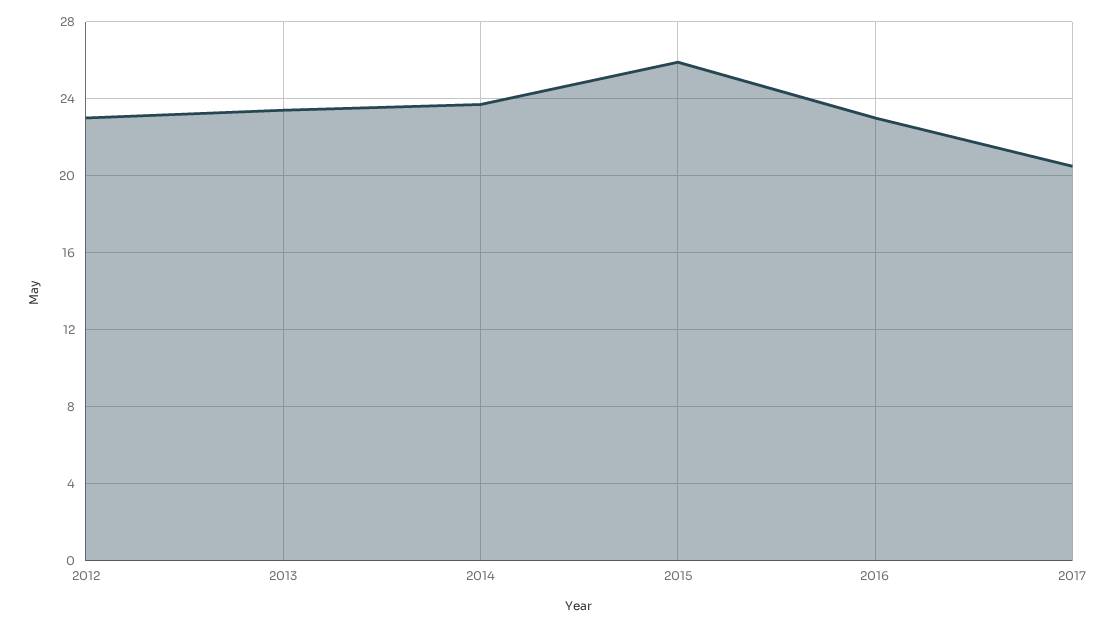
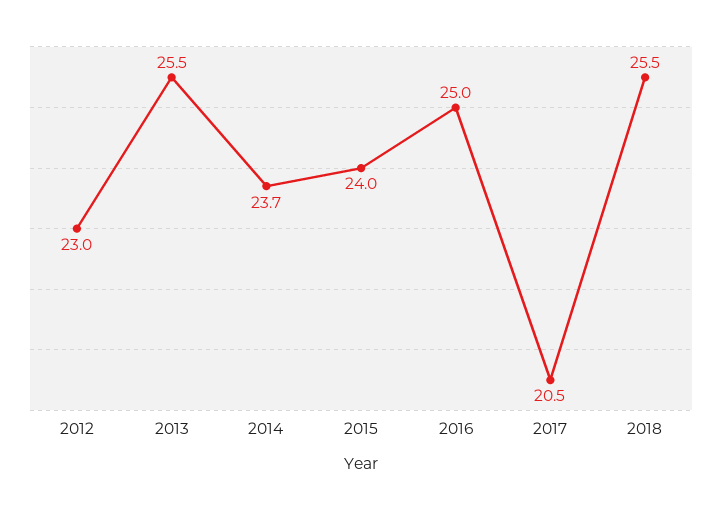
2013: 23.5 -> 25.5
2015: 26 -> 24
2016: 23 -> 25
2018: none -> 25.5

